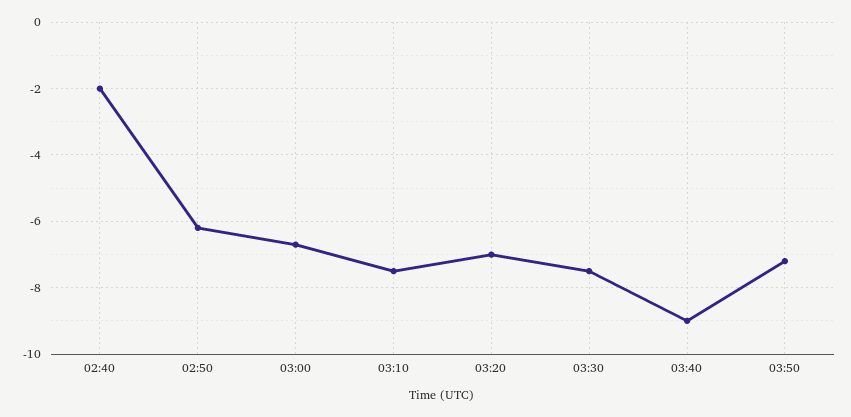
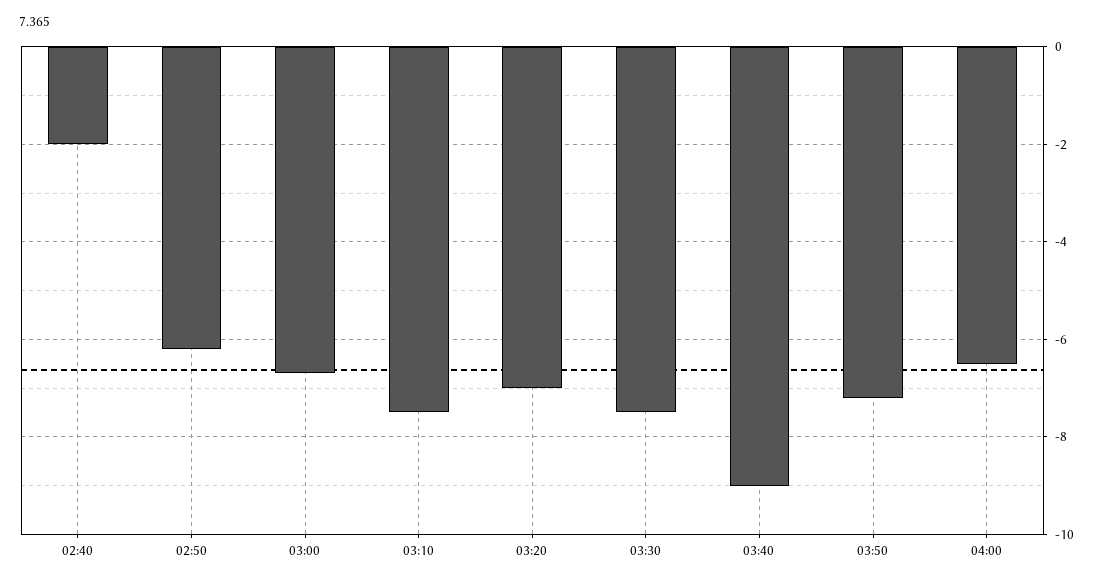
04:00: none -> -6.5

